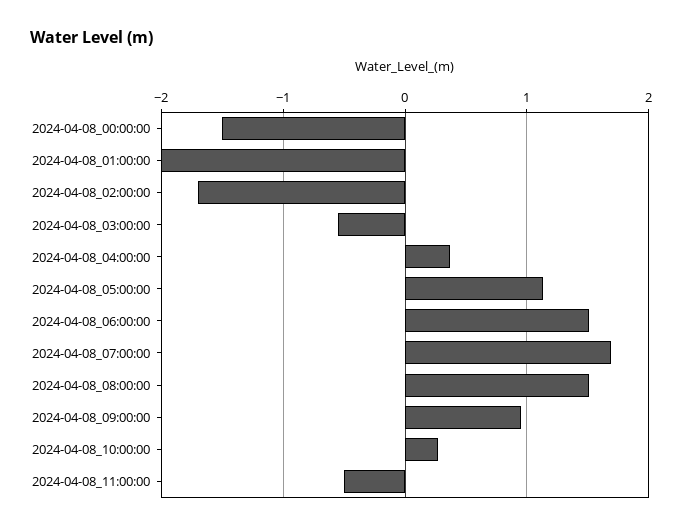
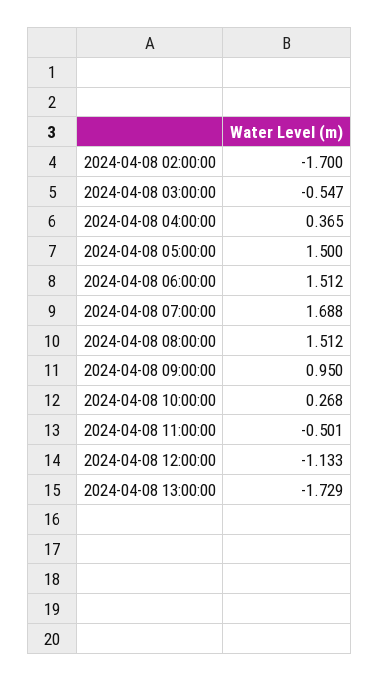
2024-04-08_00:00:00: -1.5 -> none
2024-04-08_01:00:00: -2 -> none
2024-04-08_05:00:00: 1.1 -> 1.5
2024-04-08 12:00:00: none -> -1.133
2024-04-08 13:00:00: none -> -1.729

